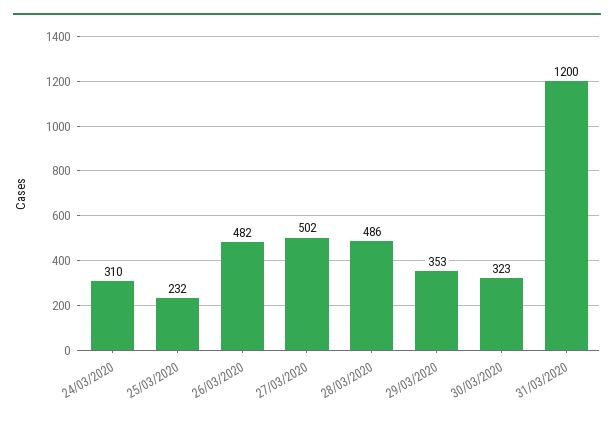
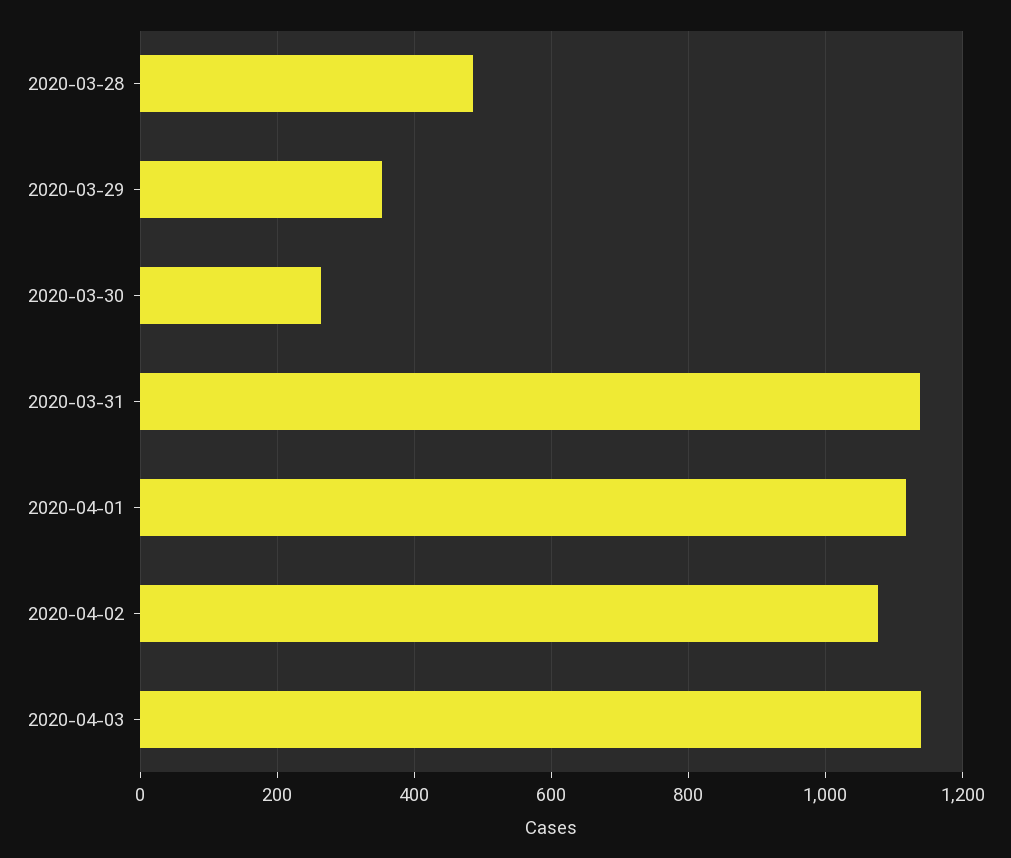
24/03/2020: 310 -> none
25/03/2020: 232 -> none
26/03/2020: 482 -> none
27/03/2020: 502 -> none
30/03/2020: 323 -> 260
31/03/2020: 1200 -> 1140
2020-04-01: none -> 1120
2020-04-02: none -> 1080
2020-04-03: none -> 1140

